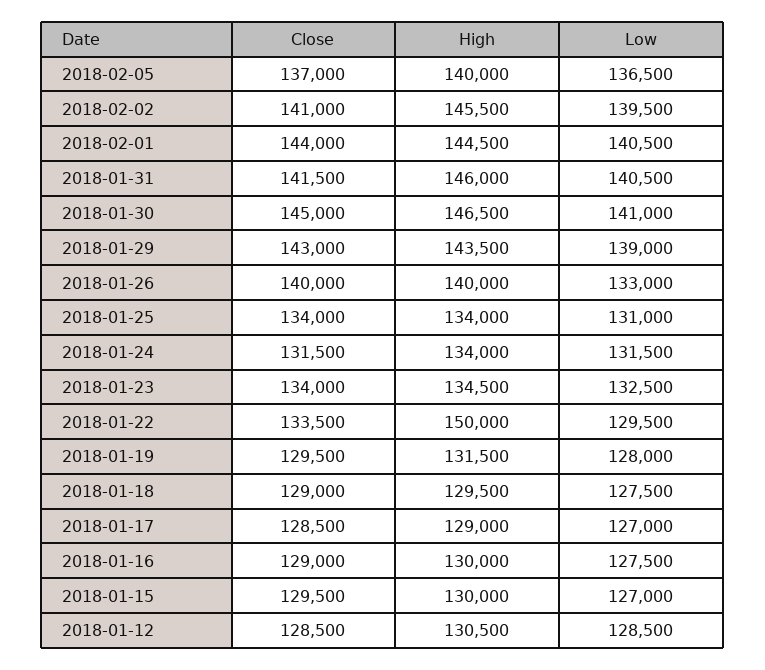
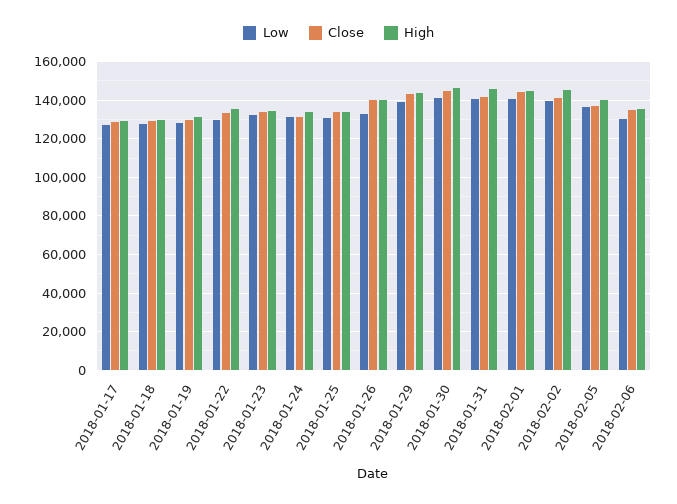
High, 2018-01-22: 150000 -> 135000
Close, 2018-01-16: 129000 -> none
High, 2018-01-16: 130000 -> none
Low, 2018-01-16: 127500 -> none
Close, 2018-01-15: 129500 -> none
High, 2018-01-15: 130000 -> none
Low, 2018-01-15: 127000 -> none
Close, 2018-01-12: 128500 -> none
High, 2018-01-12: 130500 -> none
Low, 2018-01-12: 128500 -> none
Low, 2018-02-06: none -> 130000
Close, 2018-02-06: none -> 135000
High, 2018-02-06: none -> 135000

